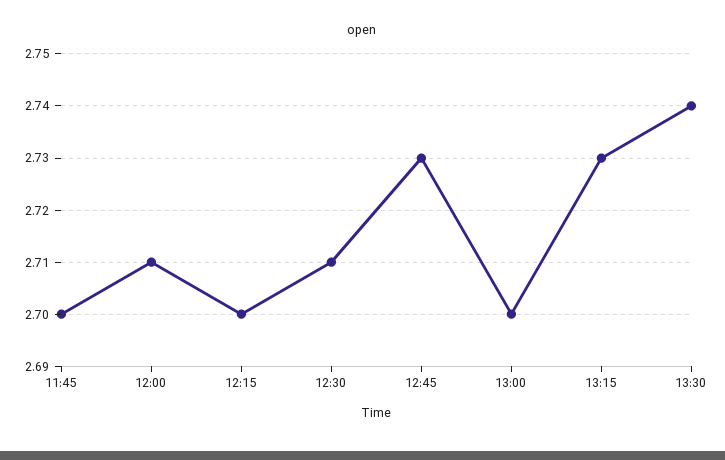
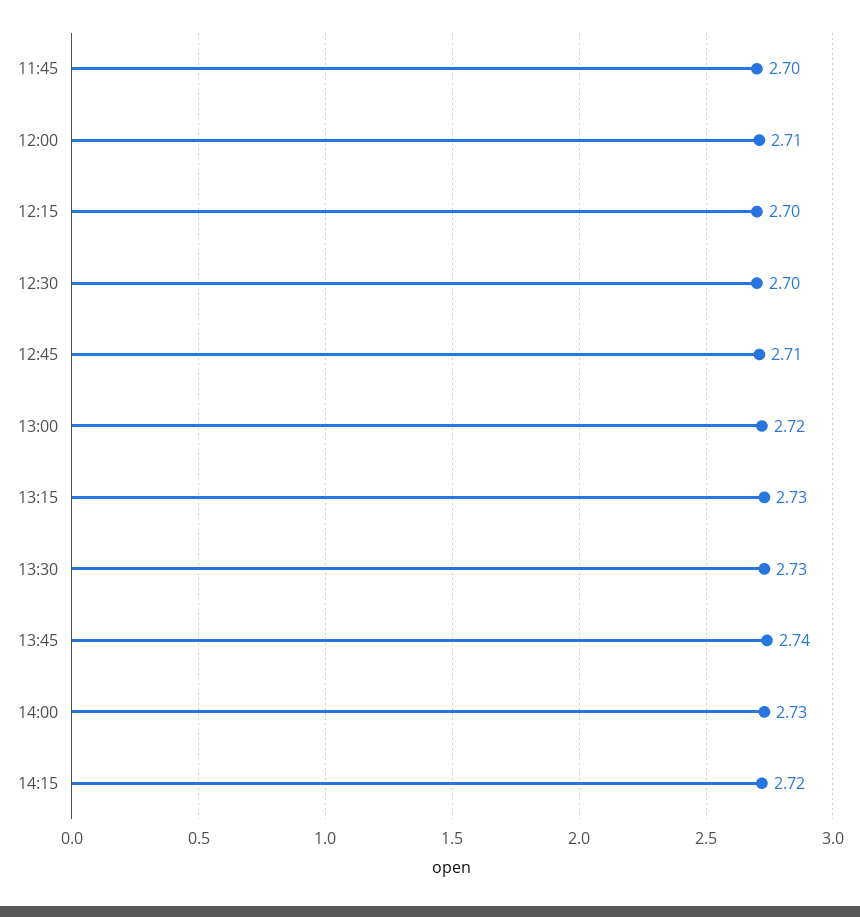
12:30: 2.71 -> 2.7
12:45: 2.73 -> 2.71
13:00: 2.7 -> 2.72
13:30: 2.74 -> 2.73
13:45: none -> 2.74
14:00: none -> 2.73
14:15: none -> 2.72

